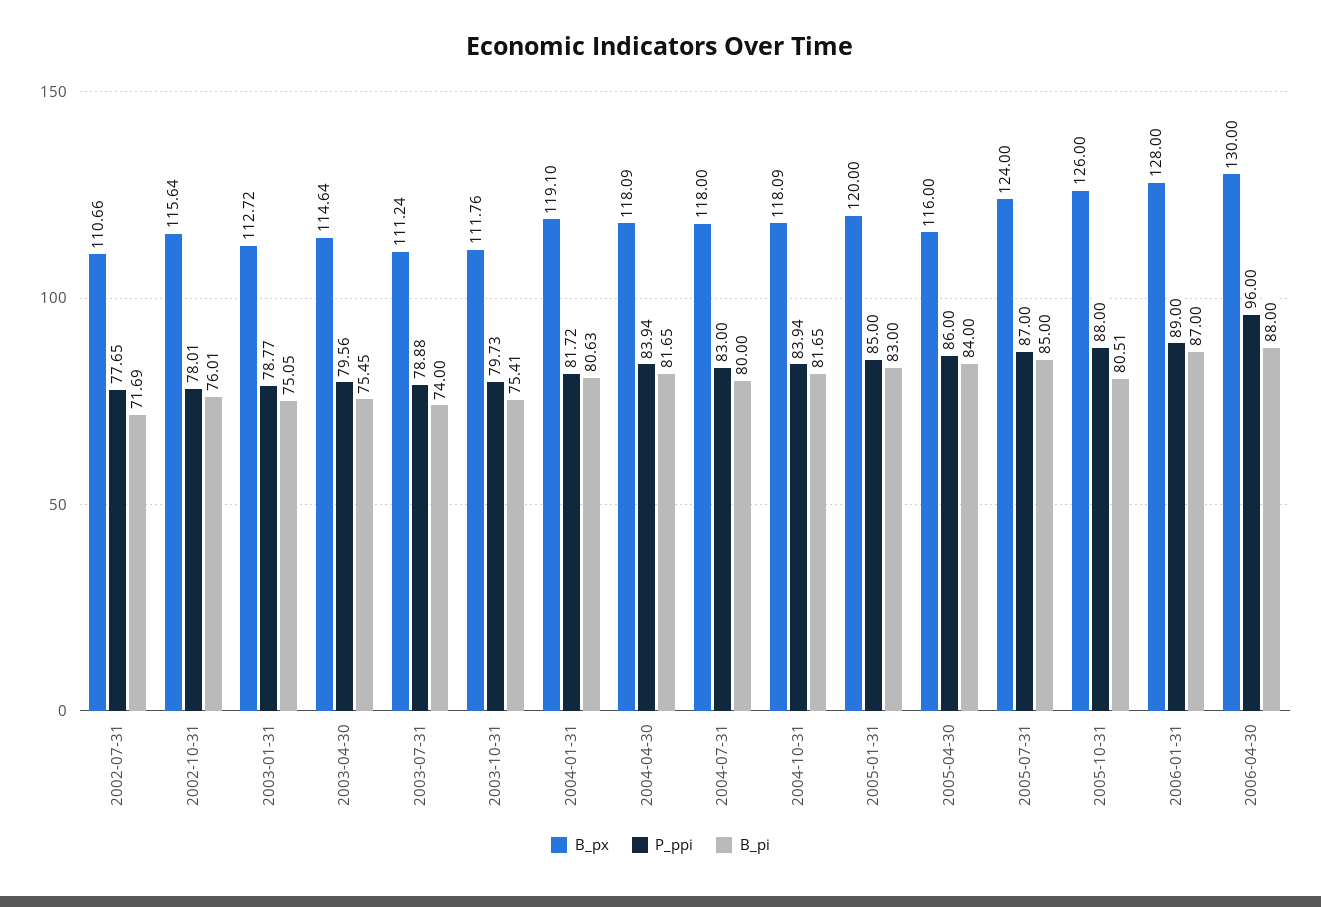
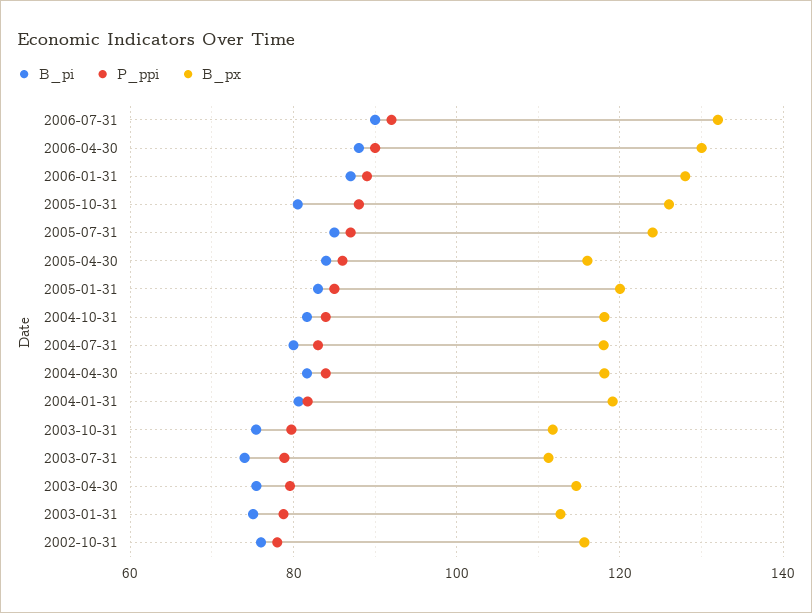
B_px, 2002-07-31: 110.66 -> none
P_ppi, 2002-07-31: 77.65 -> none
B_pi, 2002-07-31: 71.69 -> none
P_ppi, 2006-04-30: 96 -> 90
B_pi, 2006-07-31: none -> 90
P_ppi, 2006-07-31: none -> 92
B_px, 2006-07-31: none -> 132

